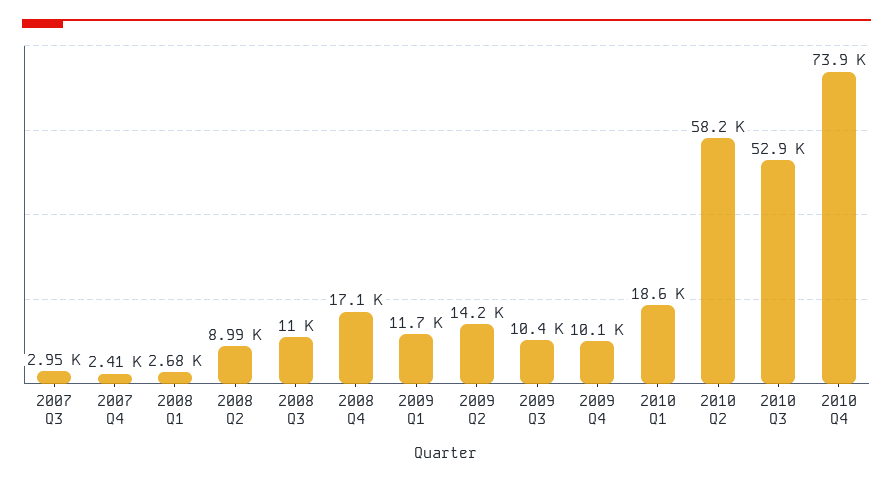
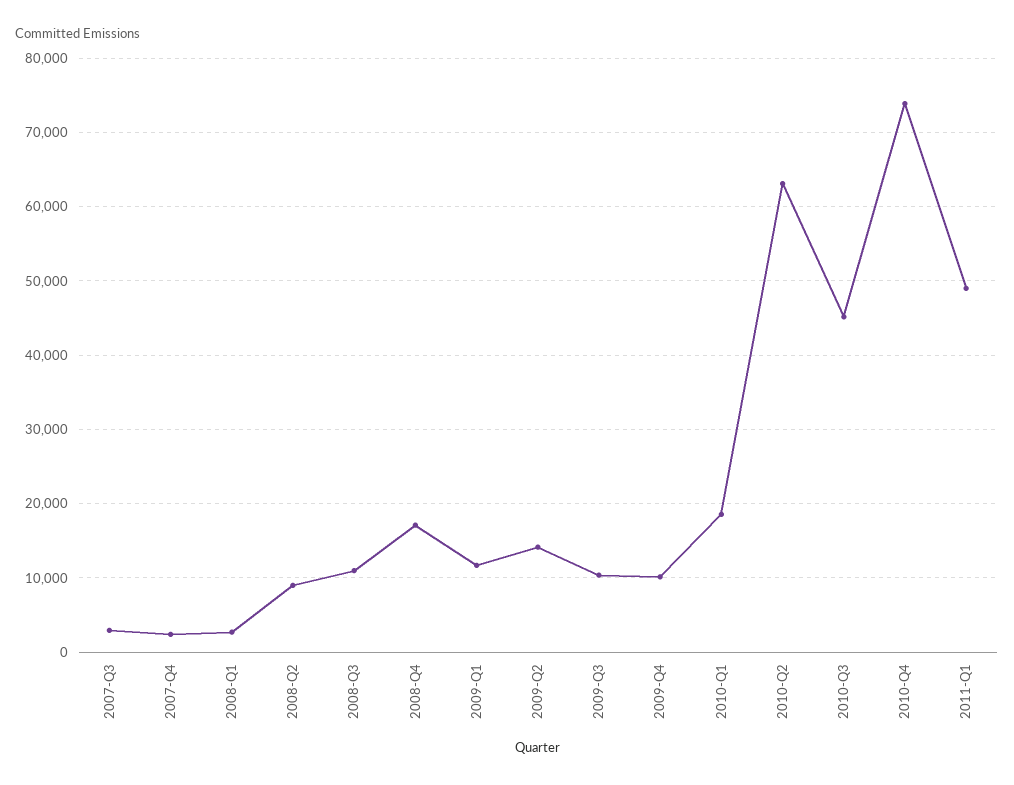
2010 Q2: 58200 -> 63000
2010 Q3: 52900 -> 45000
2011-Q1: none -> 49000

